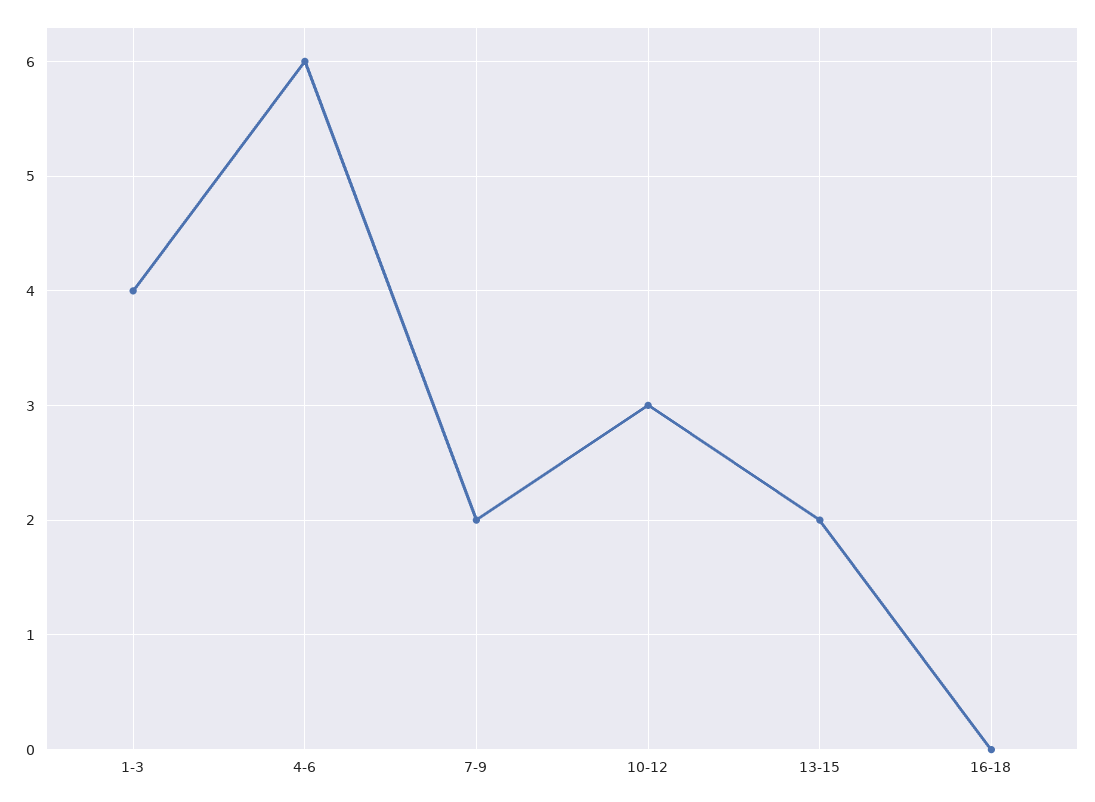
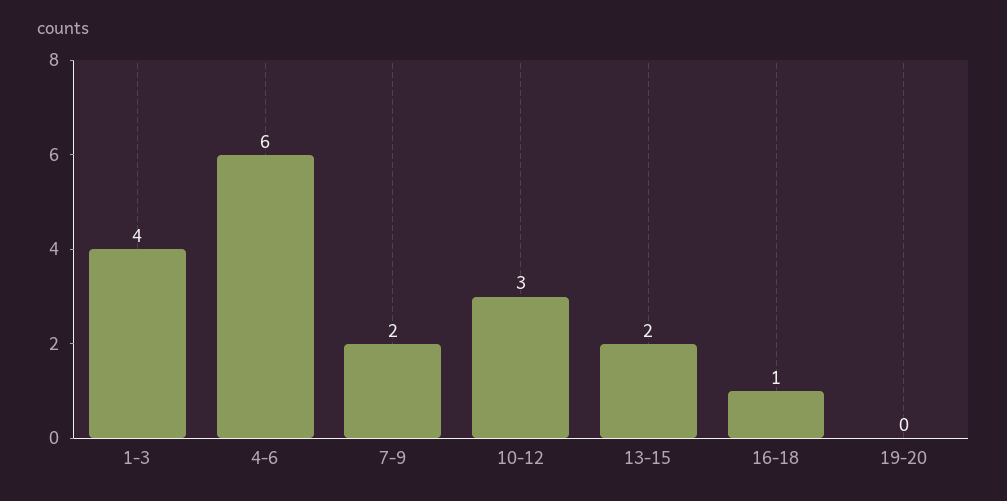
16-18: 0 -> 1
19-20: none -> 0

